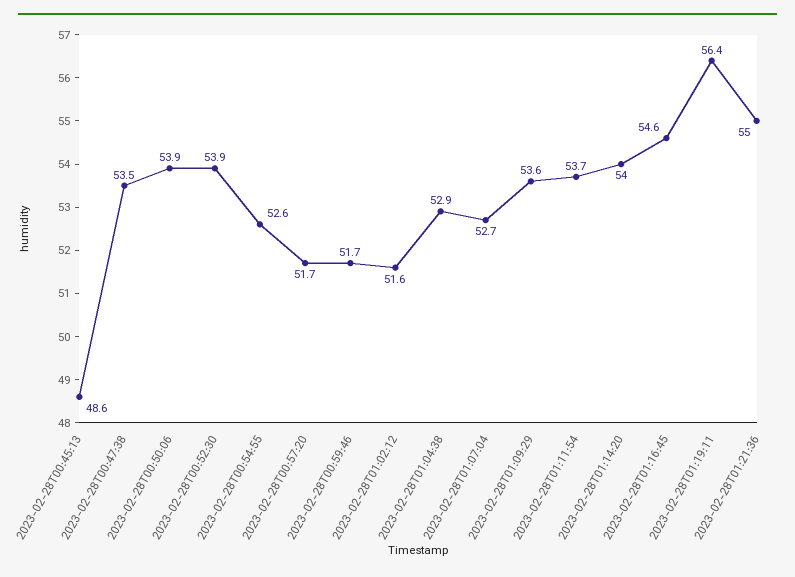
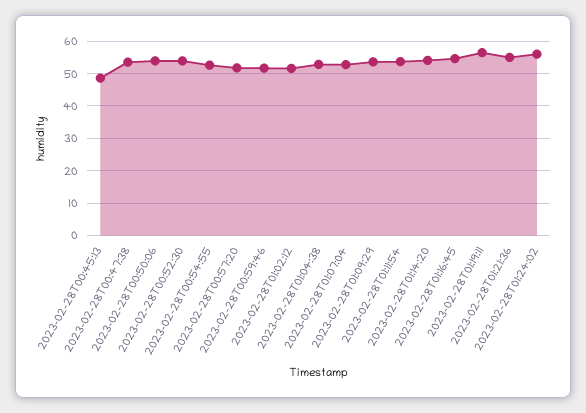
2023-02-28T01:24:02: none -> 56

